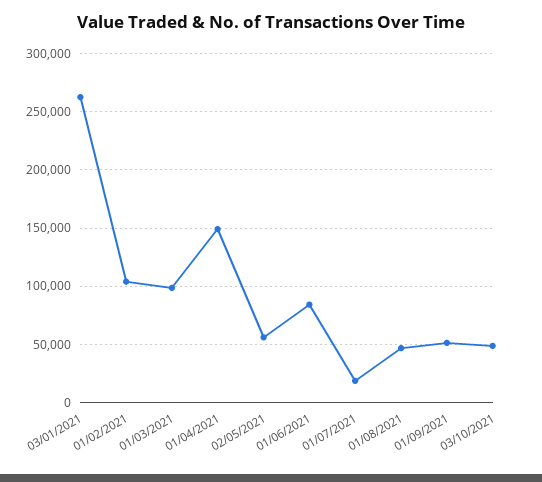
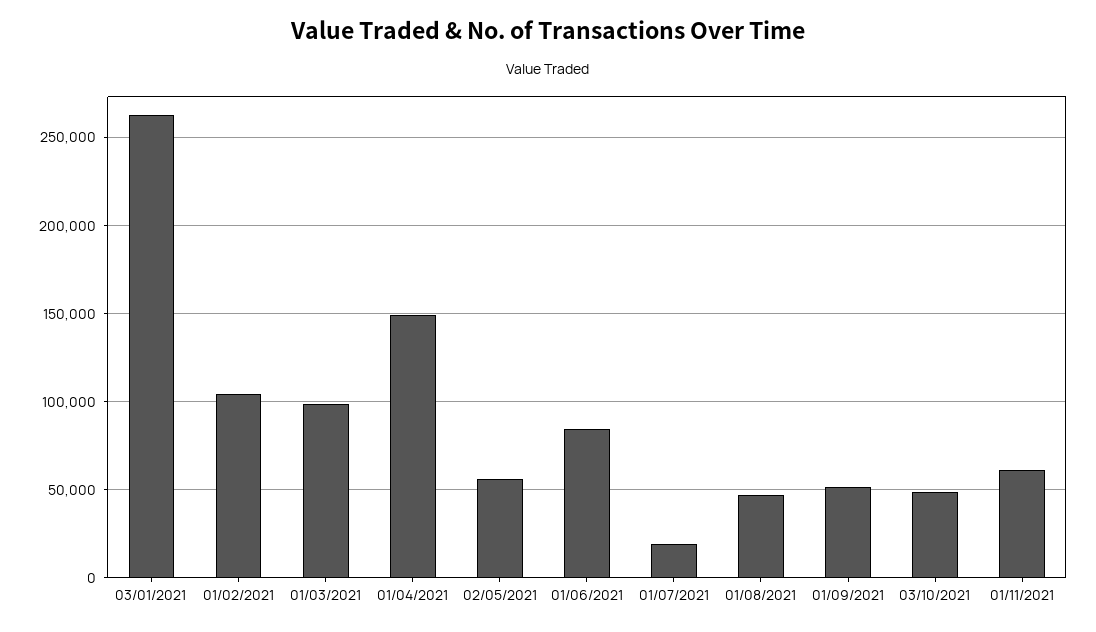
01/11/2021: none -> 60000

